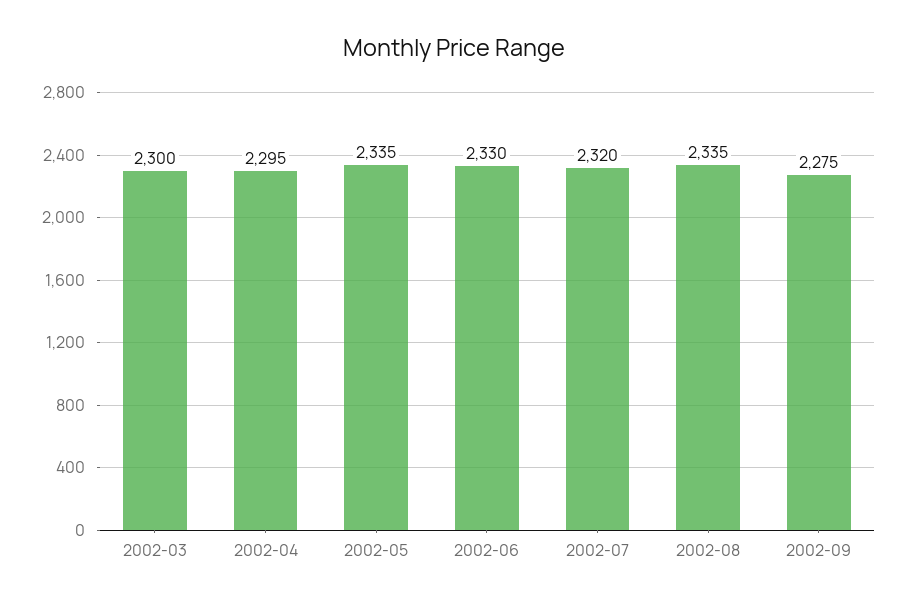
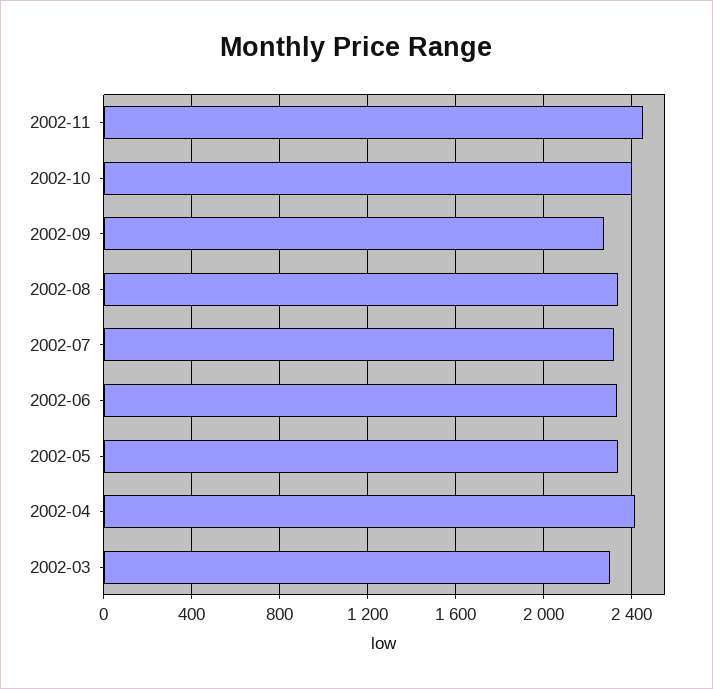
2002-04: 2295 -> 2400
2002-11: none -> 2450
2002-10: none -> 2400

